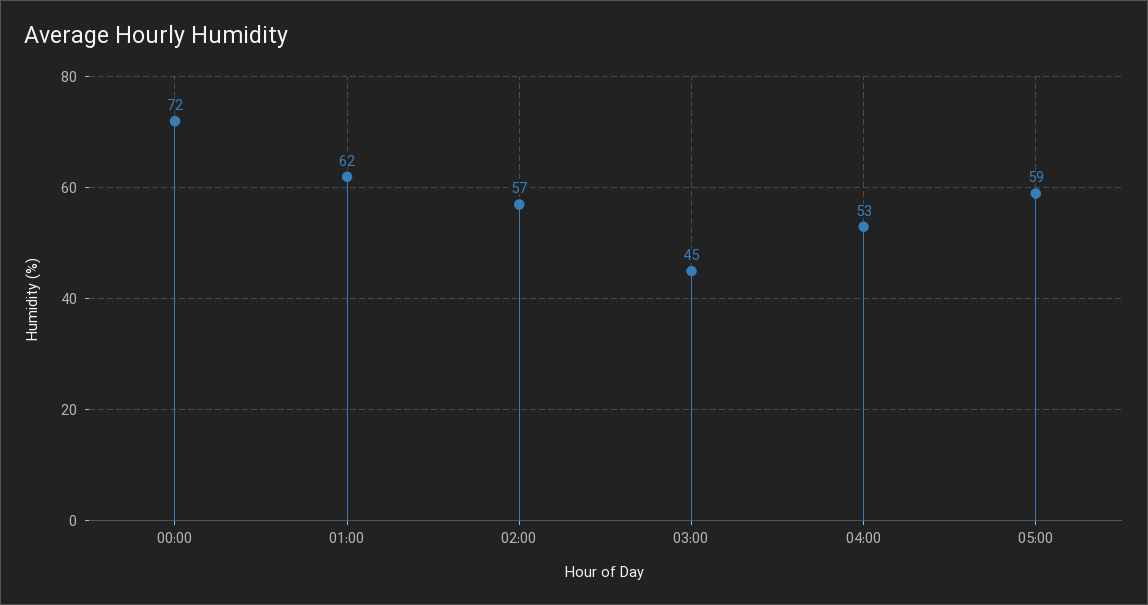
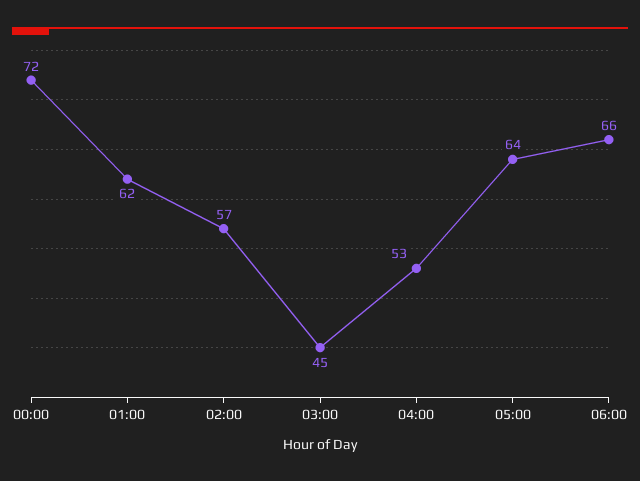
05:00: 59 -> 64
06:00: none -> 66

